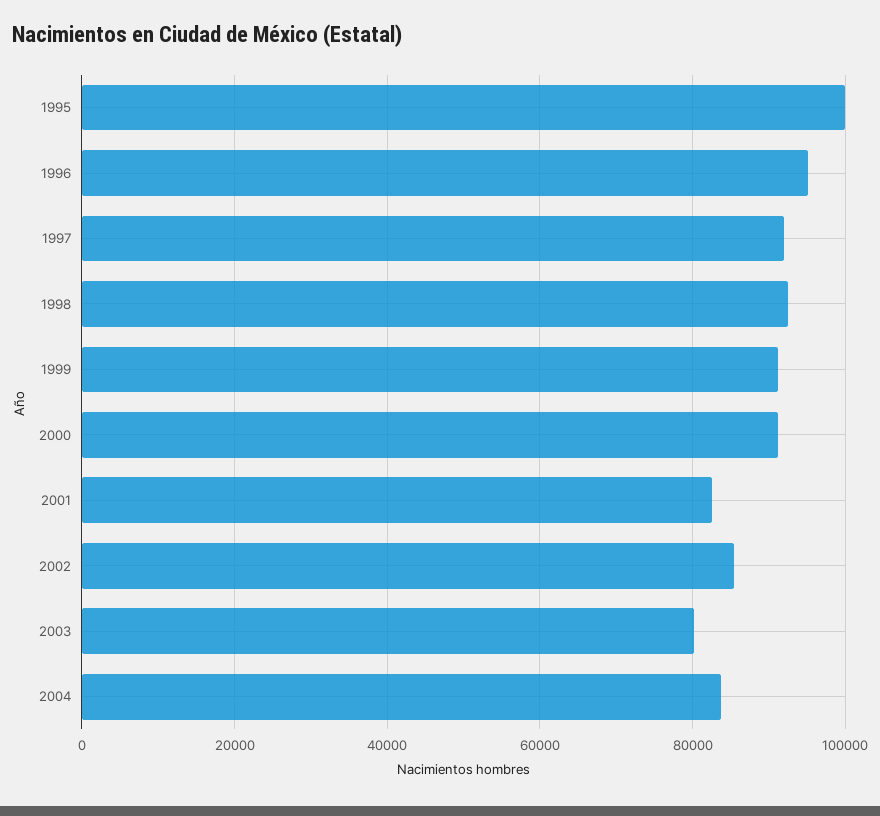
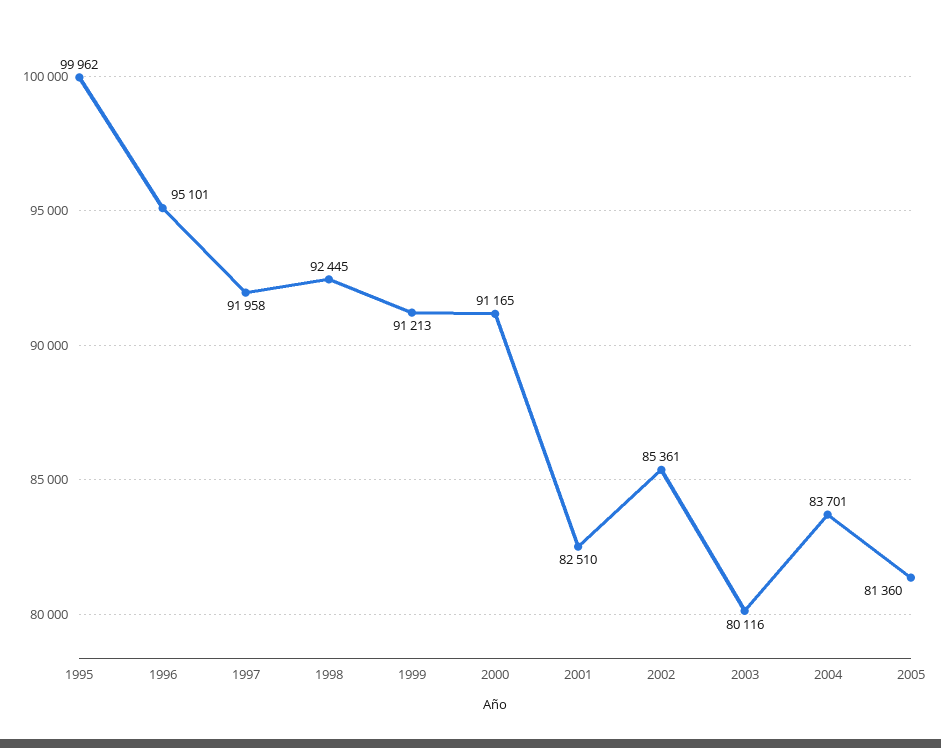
2005: none -> 81360

